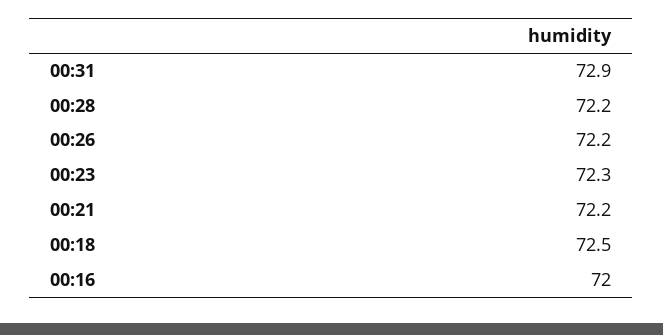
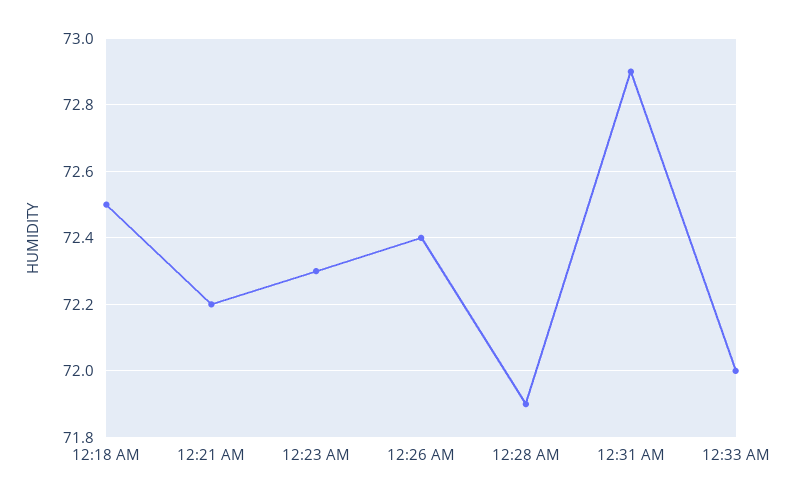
00:28: 72.2 -> 71.9
00:26: 72.2 -> 72.4
00:16: 72 -> none
12:33 AM: none -> 72

